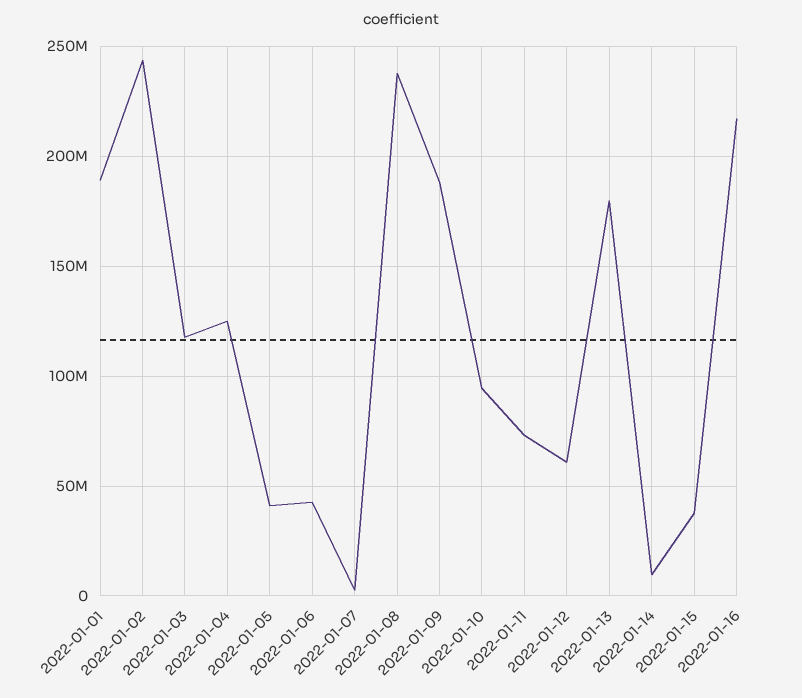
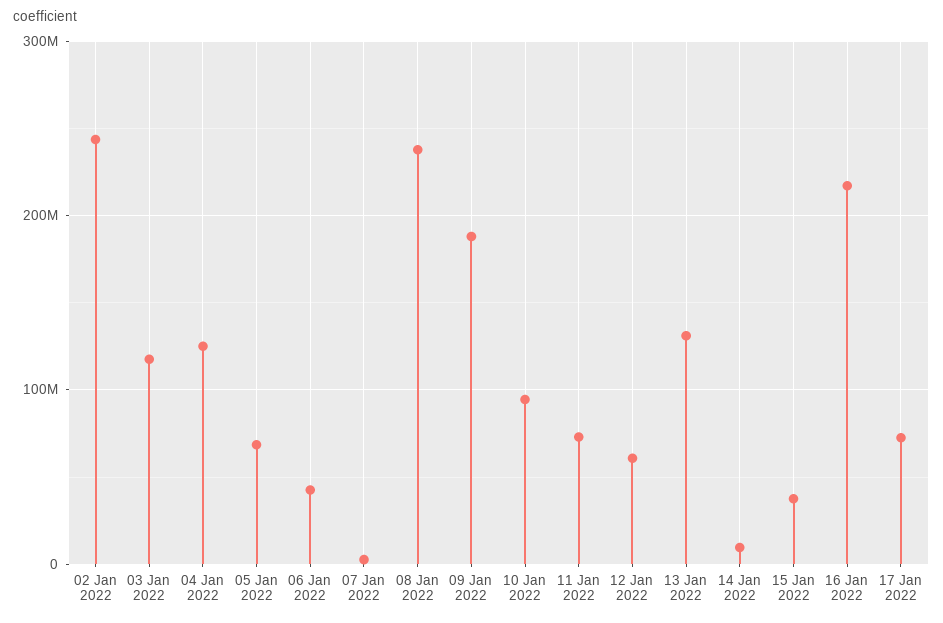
2022-01-01: 190000000 -> none
2022-01-05: 40000000 -> 70000000
2022-01-13: 180000000 -> 130000000
17 Jan 2022: none -> 70000000

